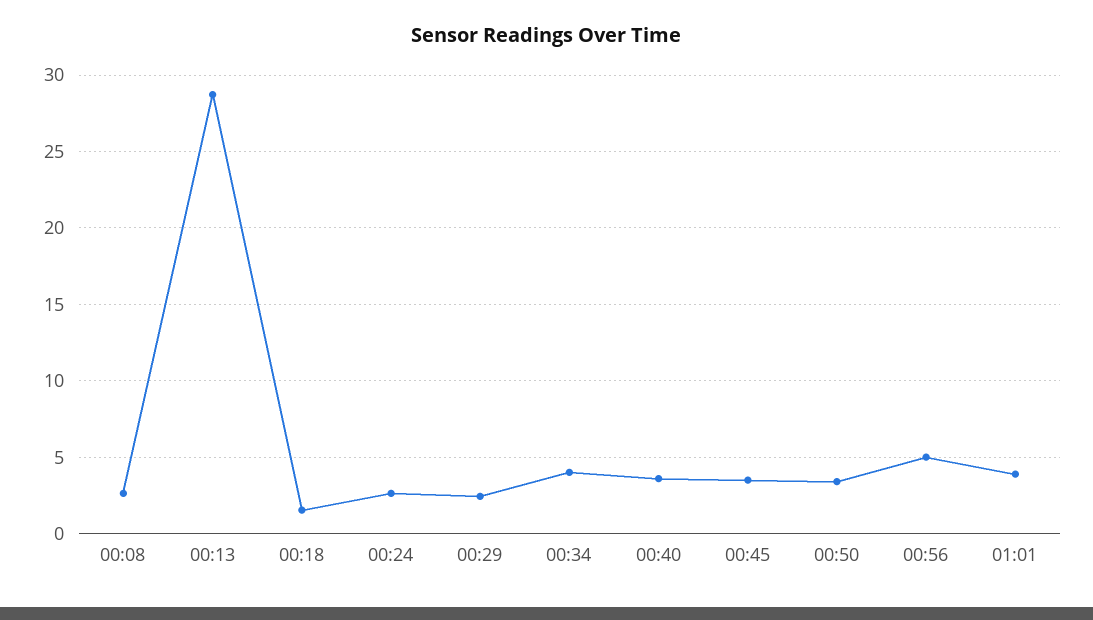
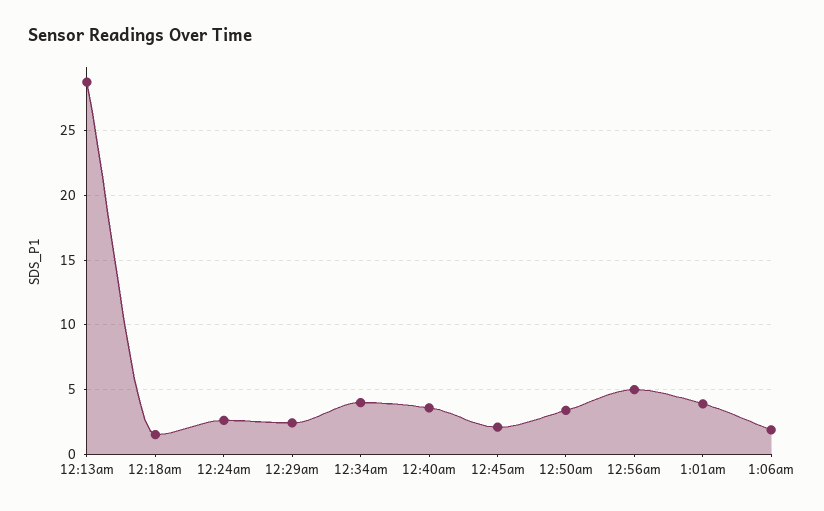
00:08: 2.5 -> none
00:45: 3.5 -> 2
1:06am: none -> 2

